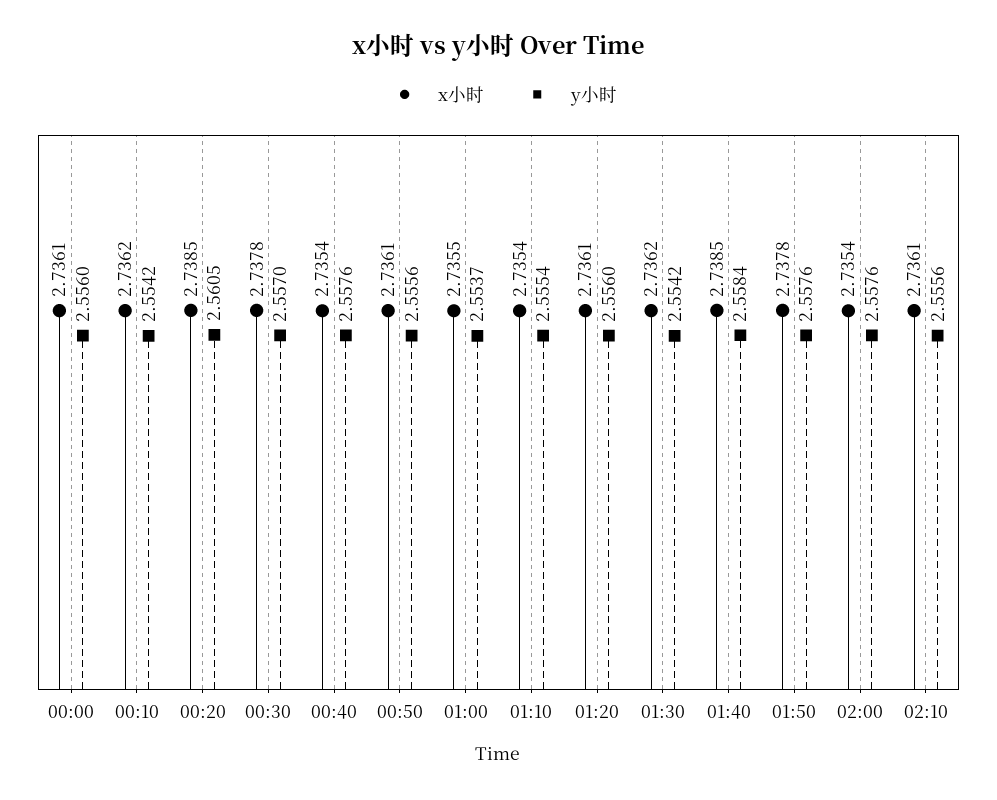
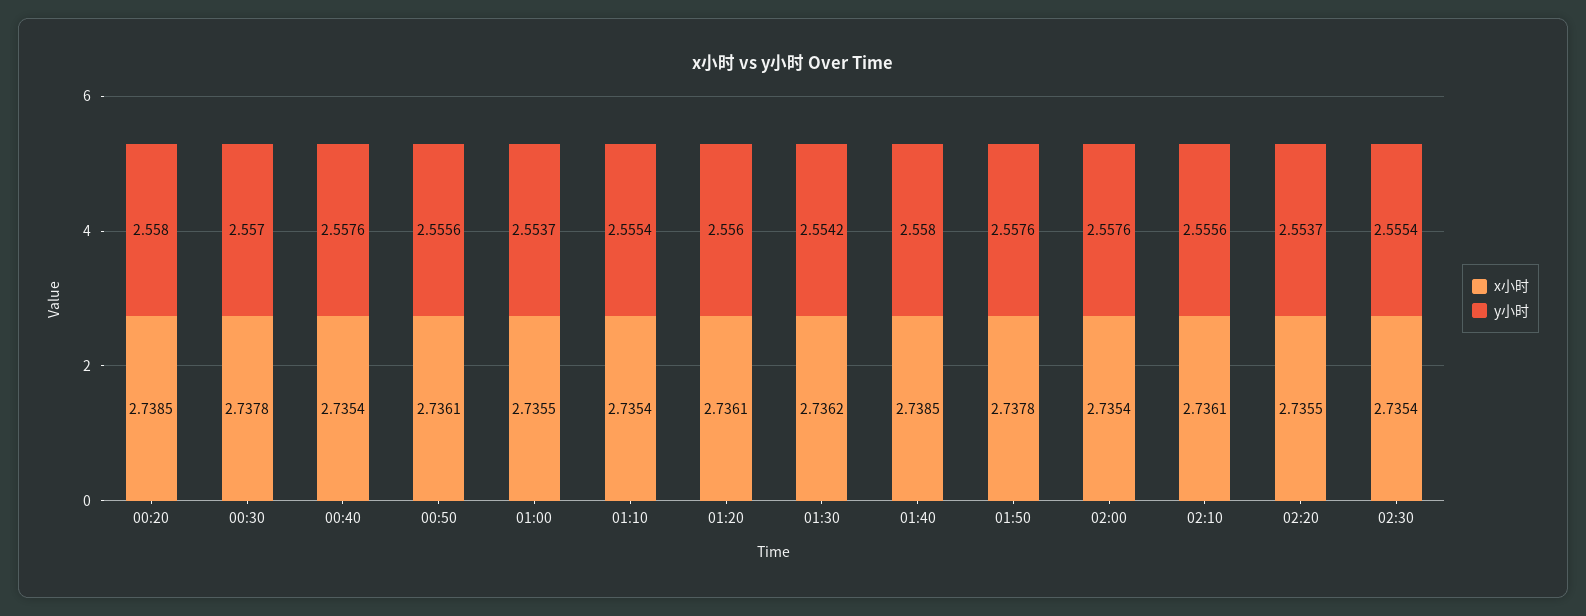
x小时, 00:00: 2.7361 -> none
y小时, 00:00: 2.556 -> none
x小时, 00:10: 2.7362 -> none
y小时, 00:10: 2.5542 -> none
y小时, 00:20: 2.5605 -> 2.558
y小时, 01:40: 2.5584 -> 2.558
x小时, 02:20: none -> 2.7355
y小时, 02:20: none -> 2.5537
x小时, 02:30: none -> 2.7354
y小时, 02:30: none -> 2.5554

